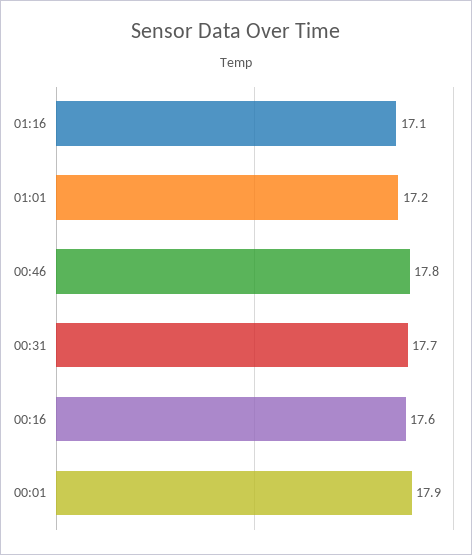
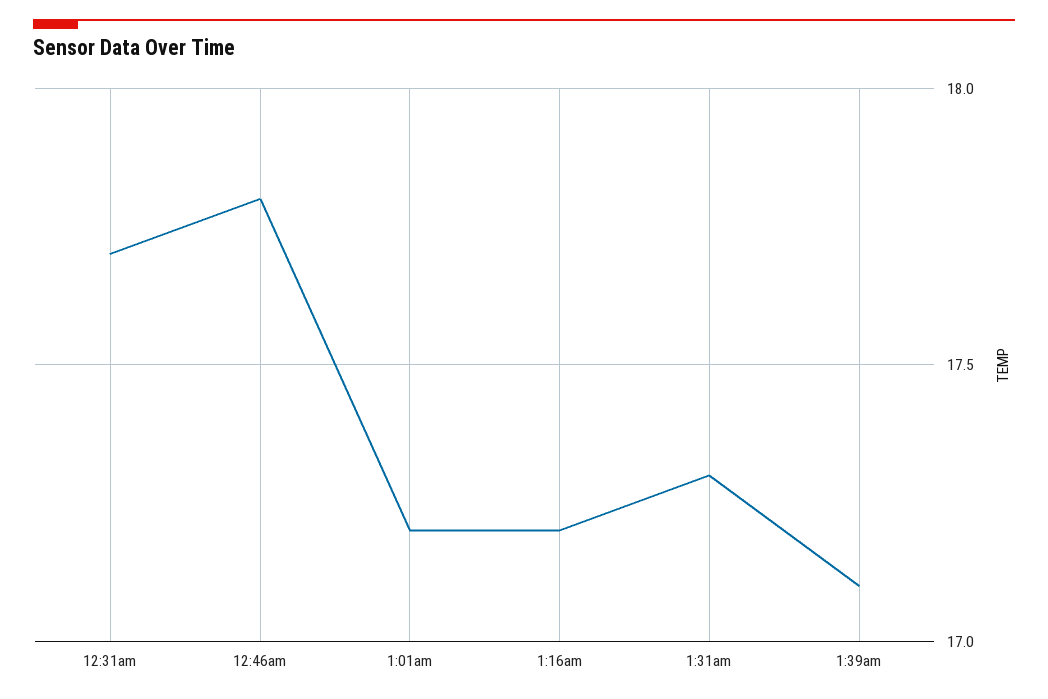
01:16: 17.1 -> 17.2
00:16: 17.6 -> none
00:01: 17.9 -> none
1:31am: none -> 17.3
1:39am: none -> 17.1

